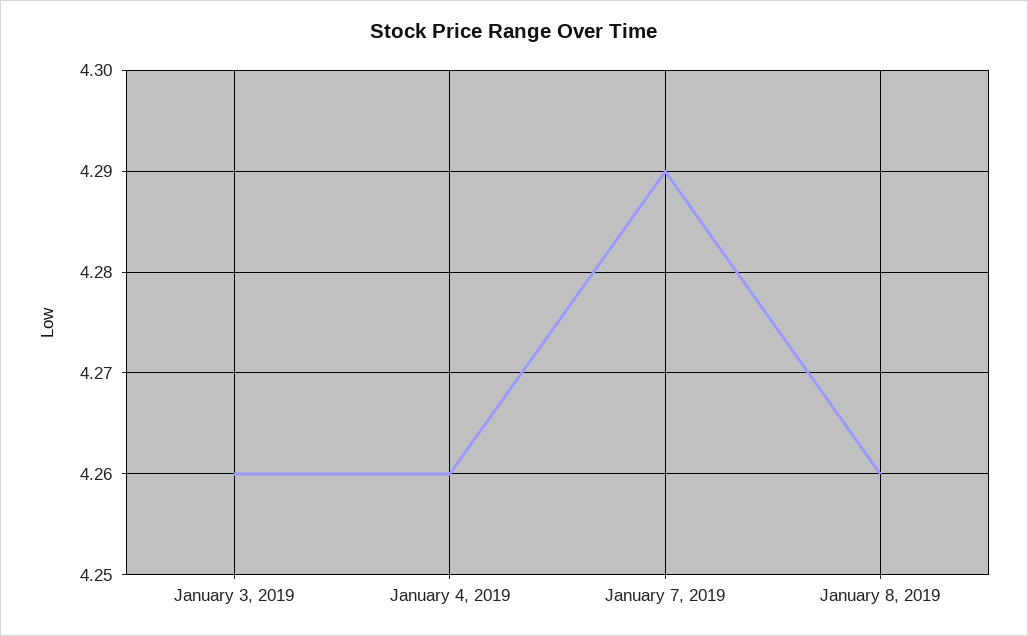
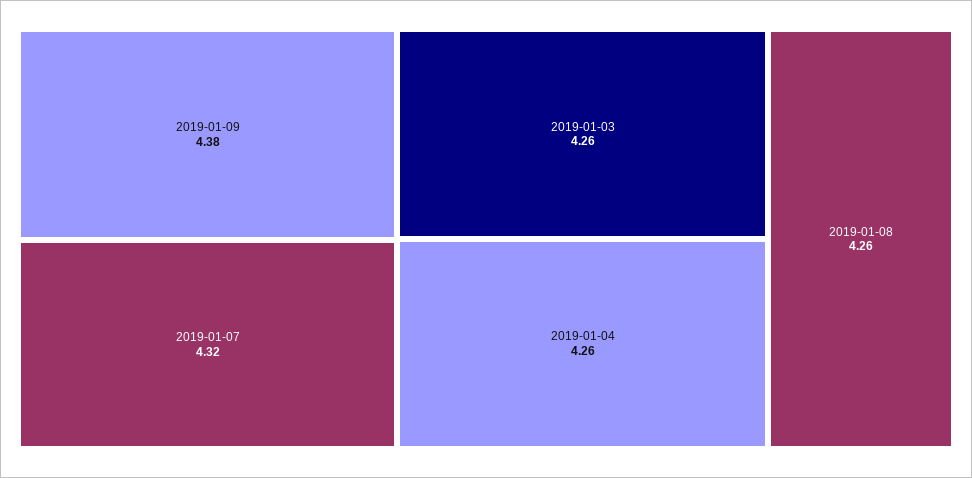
January 7, 2019: 4.29 -> 4.32
2019-01-09: none -> 4.38

